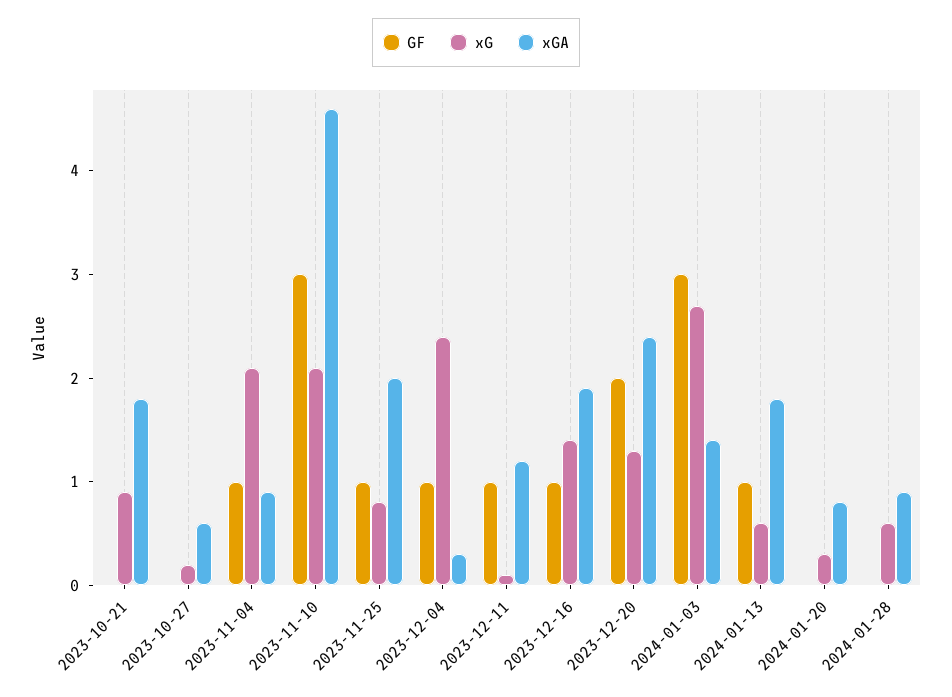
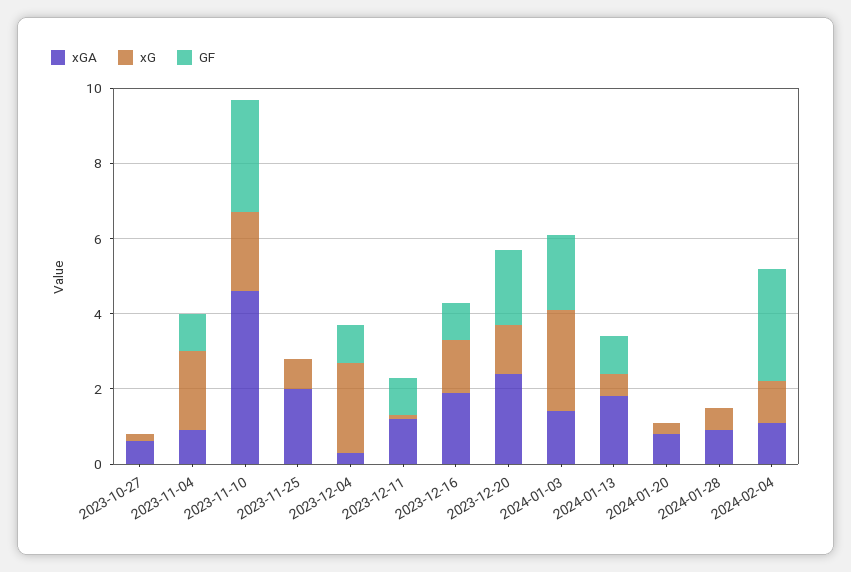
GF, 2023-10-21: 0 -> none
xG, 2023-10-21: 0.9 -> none
xGA, 2023-10-21: 1.8 -> none
GF, 2023-11-25: 1 -> 0
GF, 2024-01-03: 3 -> 2
xGA, 2024-02-04: none -> 1
xG, 2024-02-04: none -> 1
GF, 2024-02-04: none -> 3

